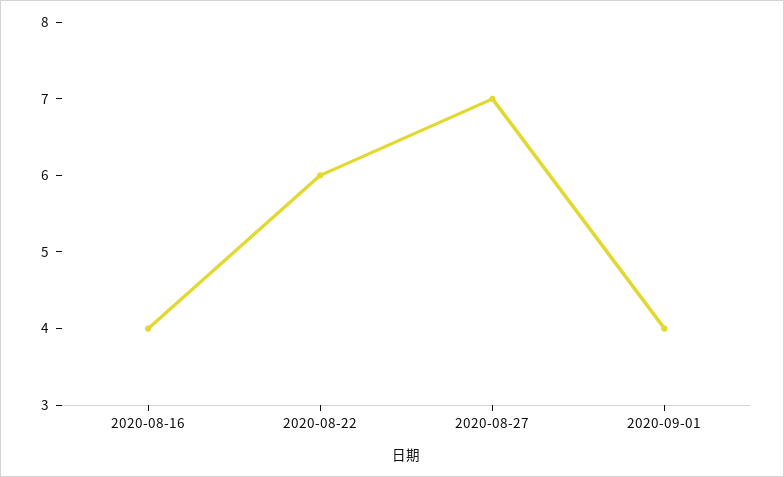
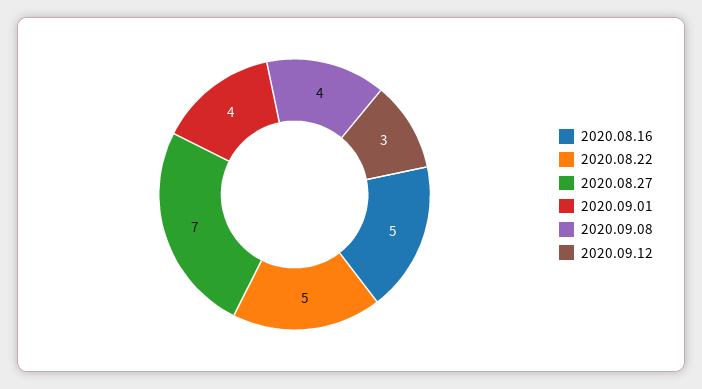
2020-08-16: 4 -> 5
2020-08-22: 6 -> 5
2020.09.08: none -> 4
2020.09.12: none -> 3

